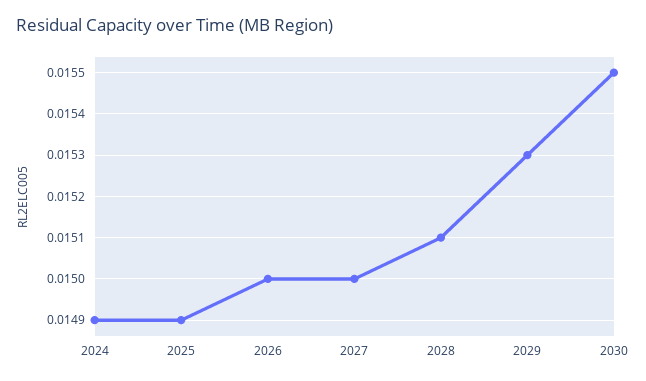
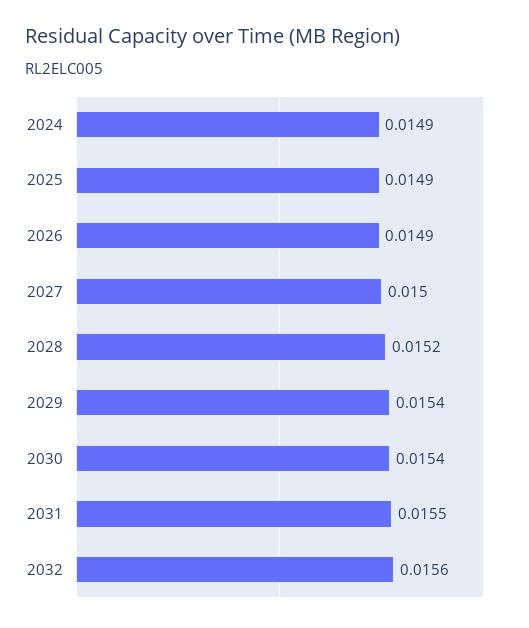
2026: 0.015 -> 0.0149
2028: 0.0151 -> 0.0152
2029: 0.0153 -> 0.0154
2030: 0.0155 -> 0.0154
2031: none -> 0.0155
2032: none -> 0.0156

